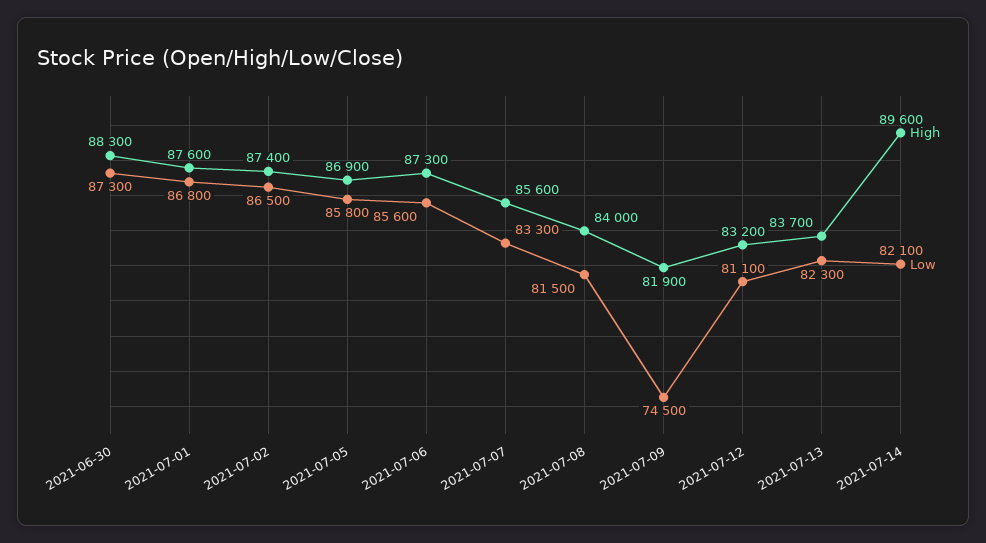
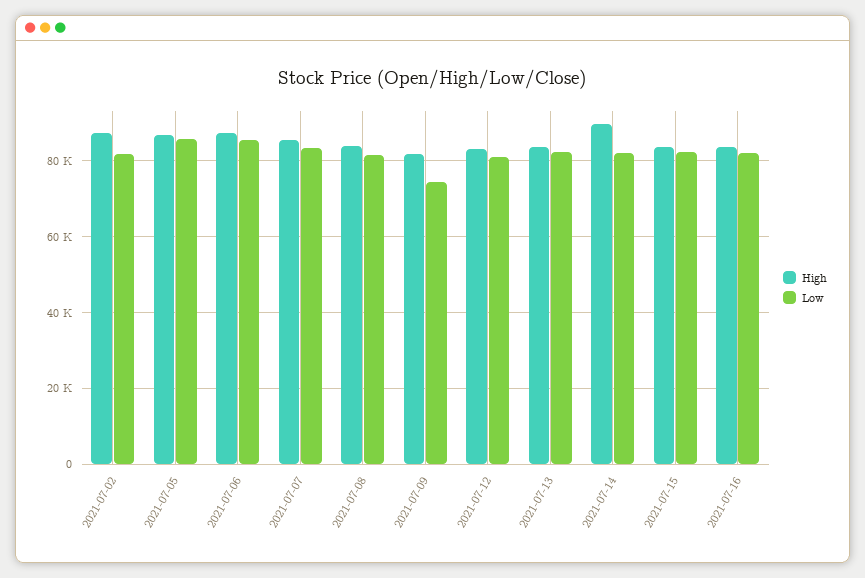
High, 2021-06-30: 88300 -> none
Low, 2021-06-30: 87300 -> none
High, 2021-07-01: 87600 -> none
Low, 2021-07-01: 86800 -> none
Low, 2021-07-02: 86500 -> 82000
High, 2021-07-15: none -> 84000
Low, 2021-07-15: none -> 82000
High, 2021-07-16: none -> 84000
Low, 2021-07-16: none -> 82000

